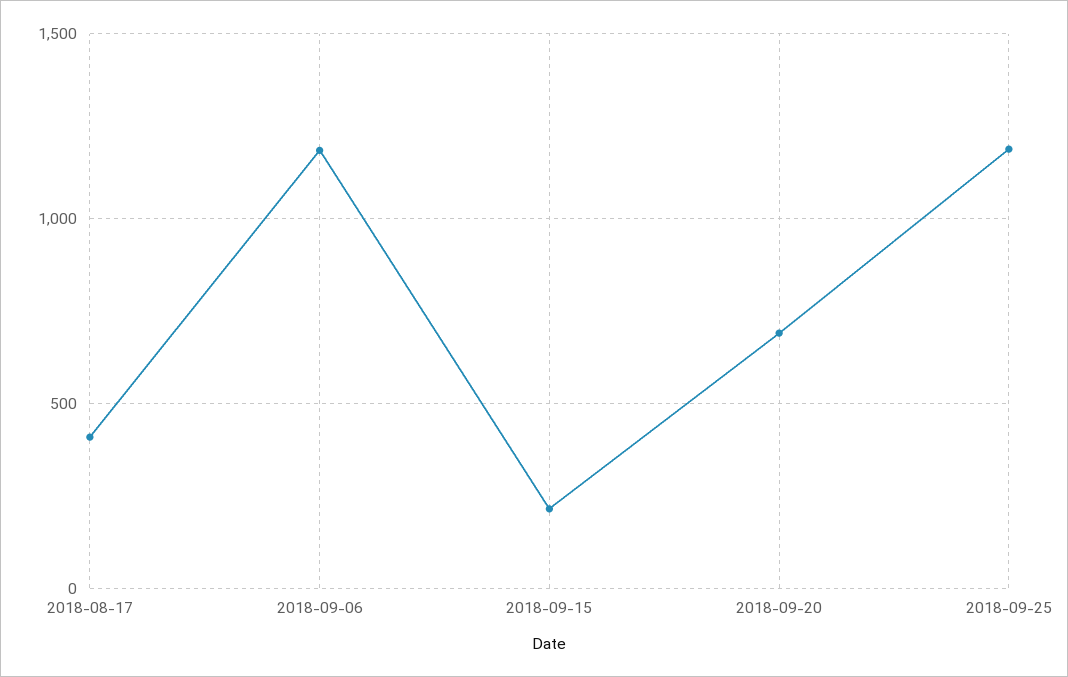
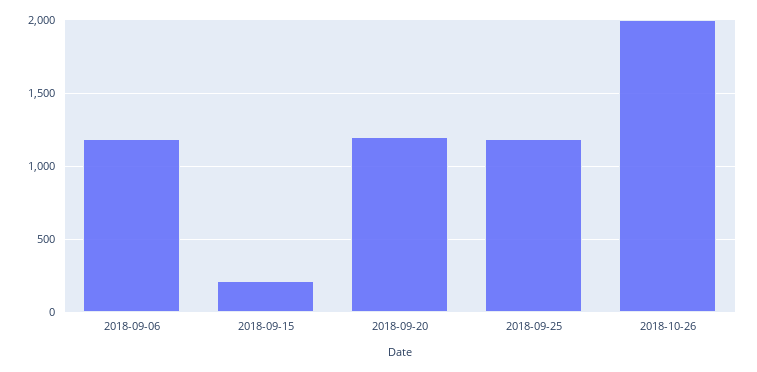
2018-08-17: 400 -> none
2018-09-20: 700 -> 1200
2018-10-26: none -> 2000

